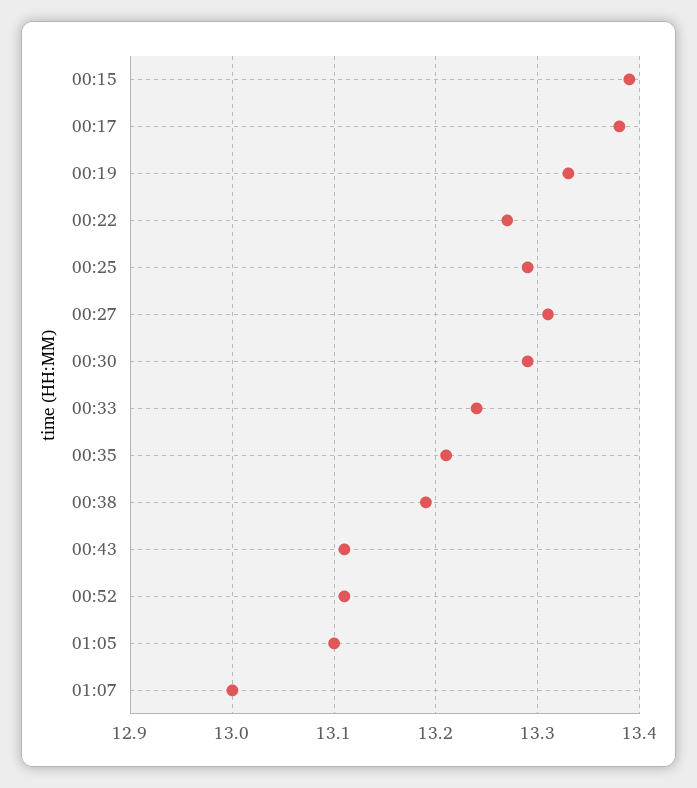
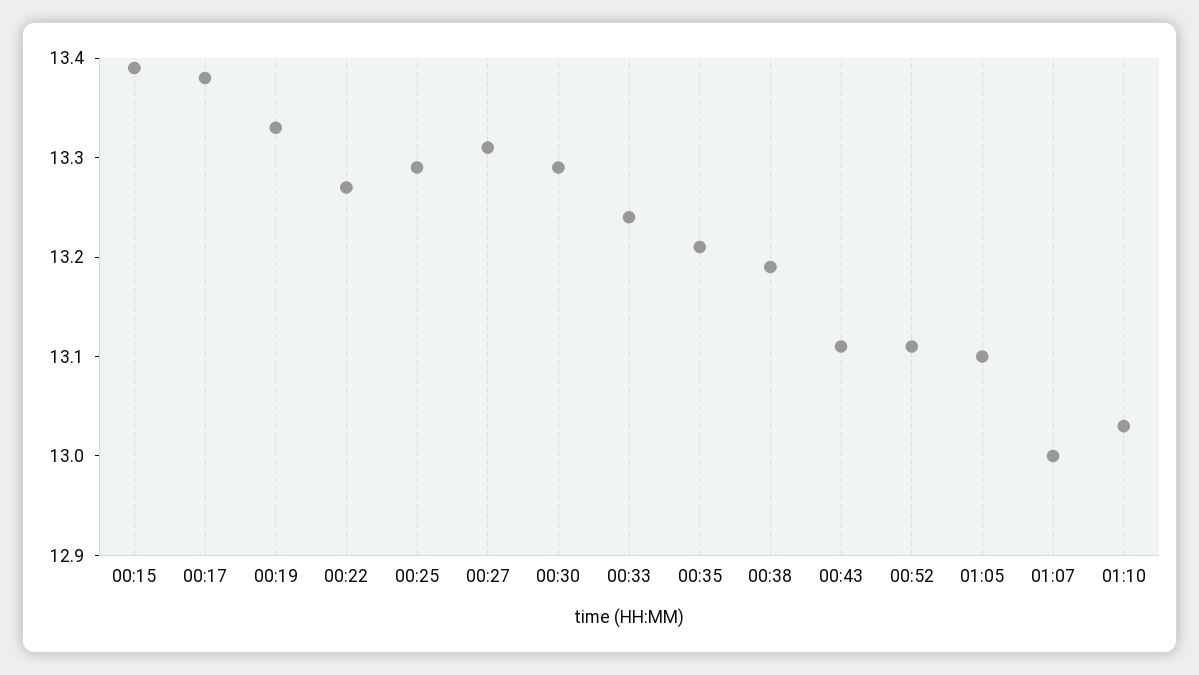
01:10: none -> 13.03

